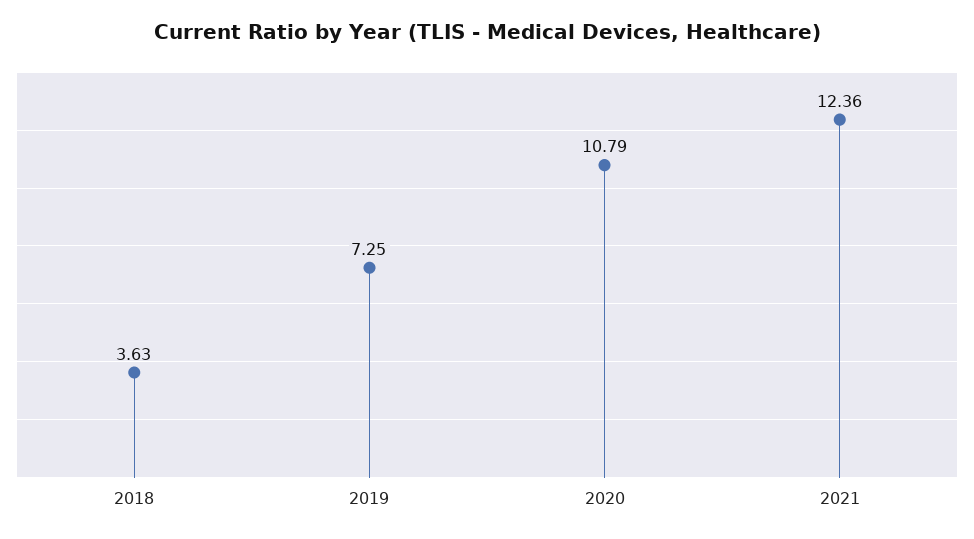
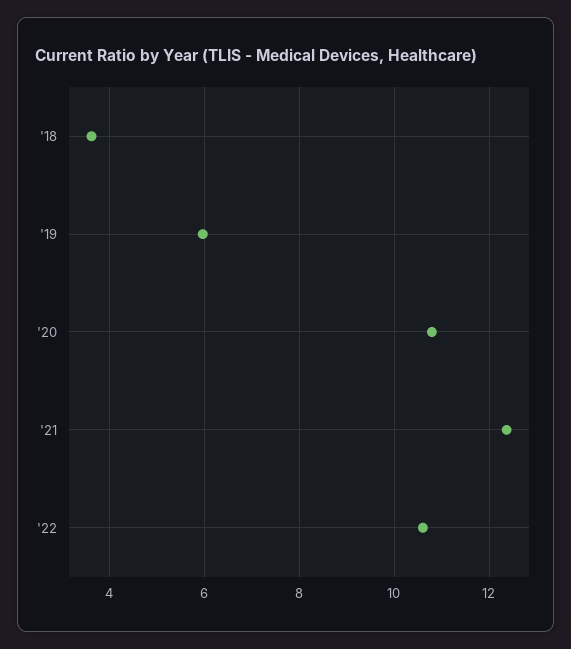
2019: 7.25 -> 6
'22: none -> 10.6

